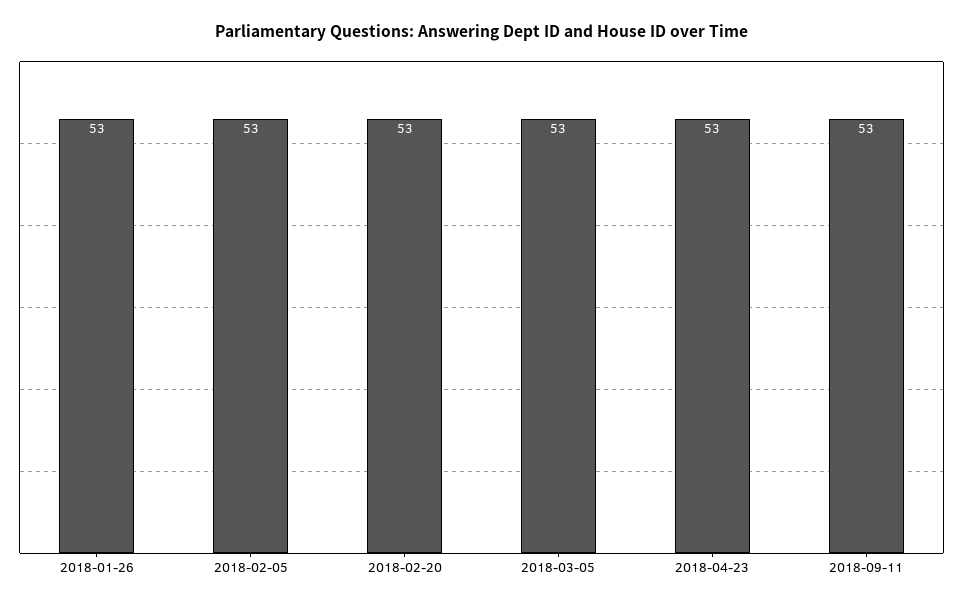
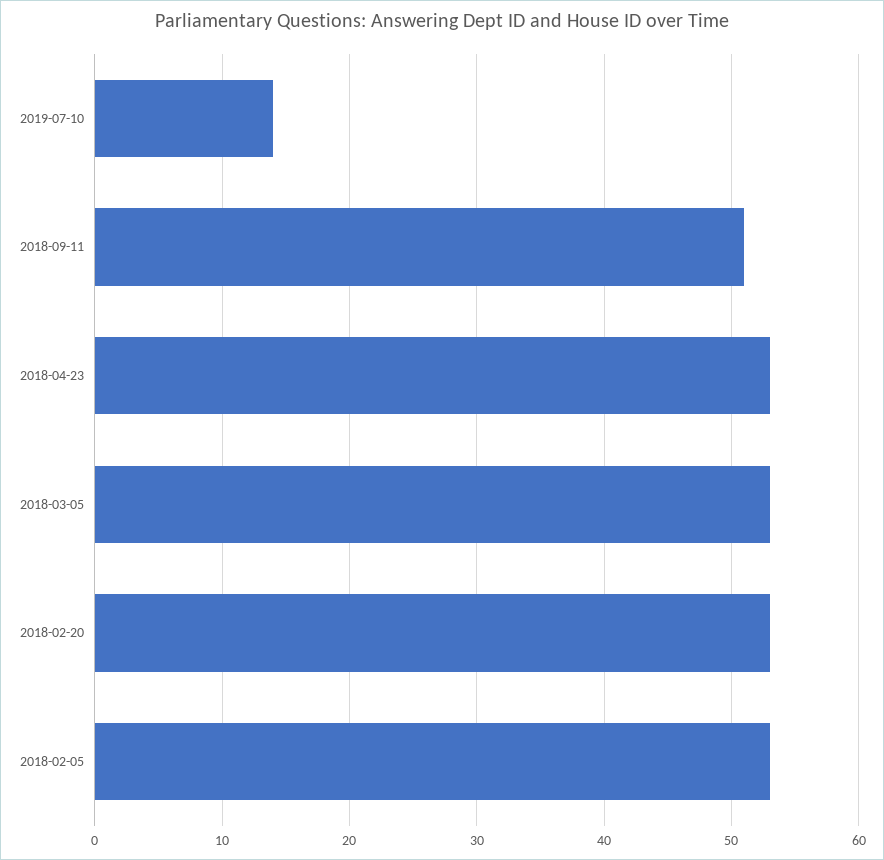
2018-01-26: 53 -> none
2018-09-11: 53 -> 51
2019-07-10: none -> 14

